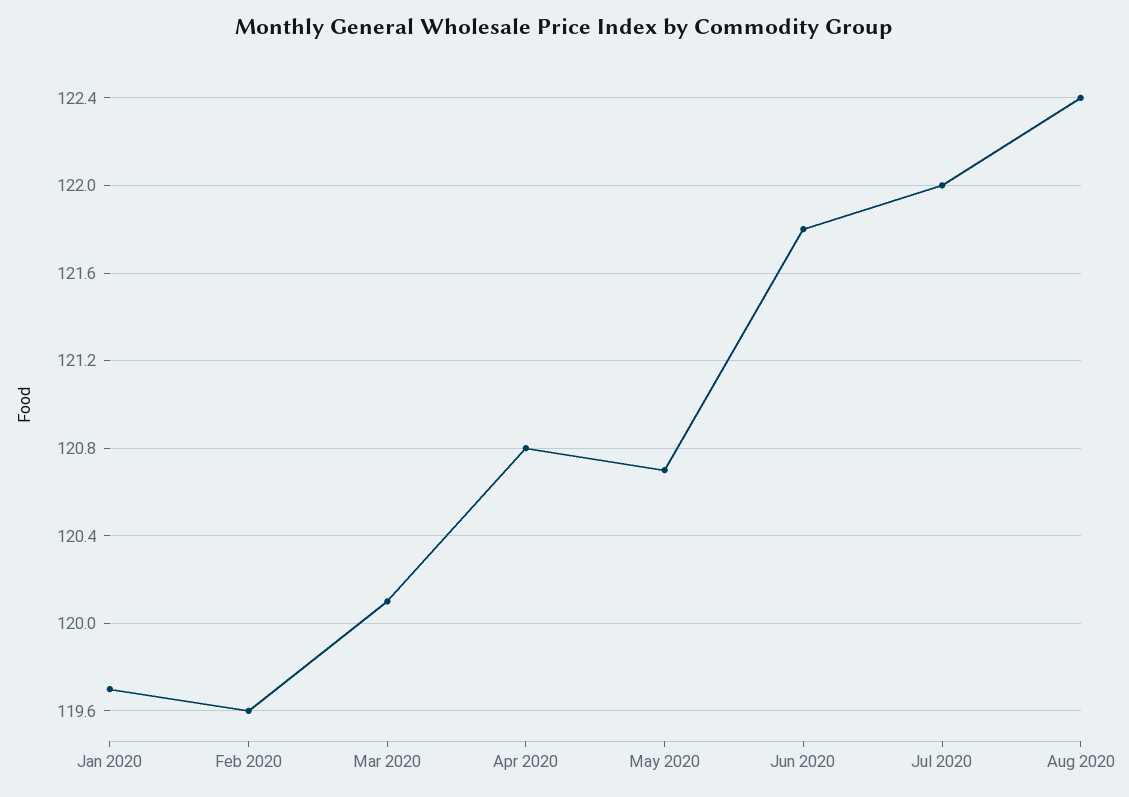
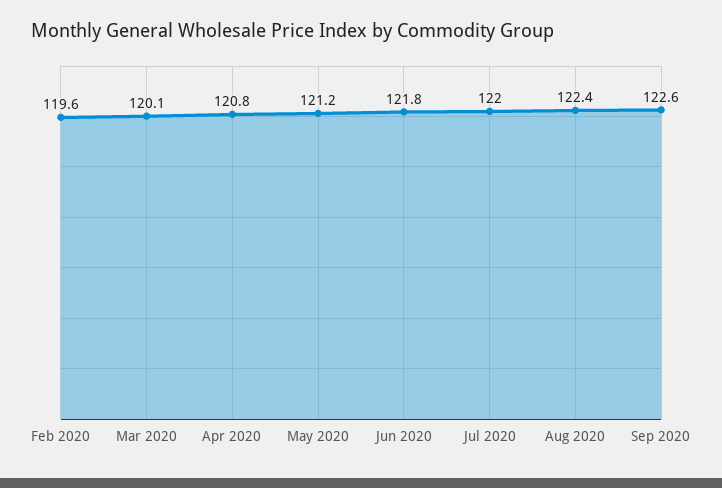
Jan 2020: 119.7 -> none
May 2020: 120.7 -> 121.2
Sep 2020: none -> 122.6

